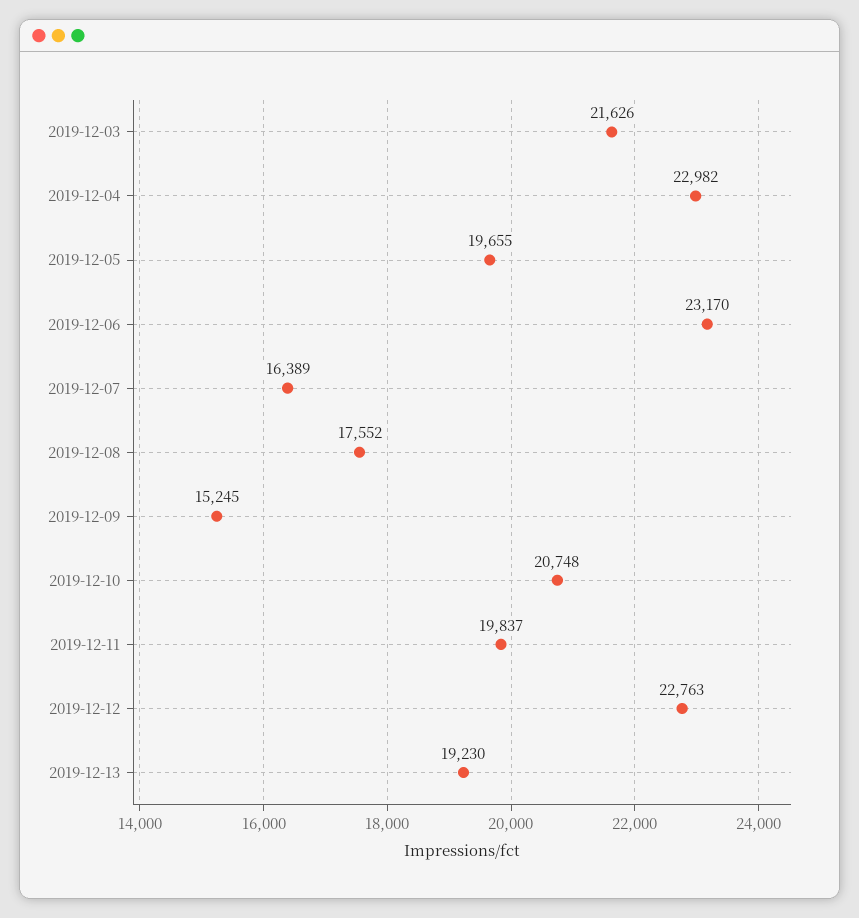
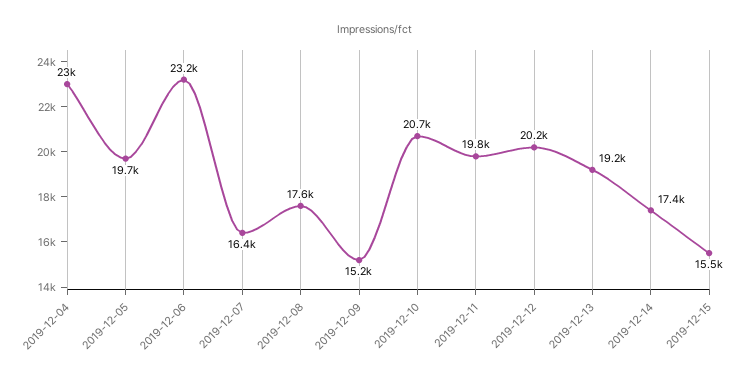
2019-12-03: 21626 -> none
2019-12-12: 22763 -> 20200
2019-12-14: none -> 17400
2019-12-15: none -> 15500

